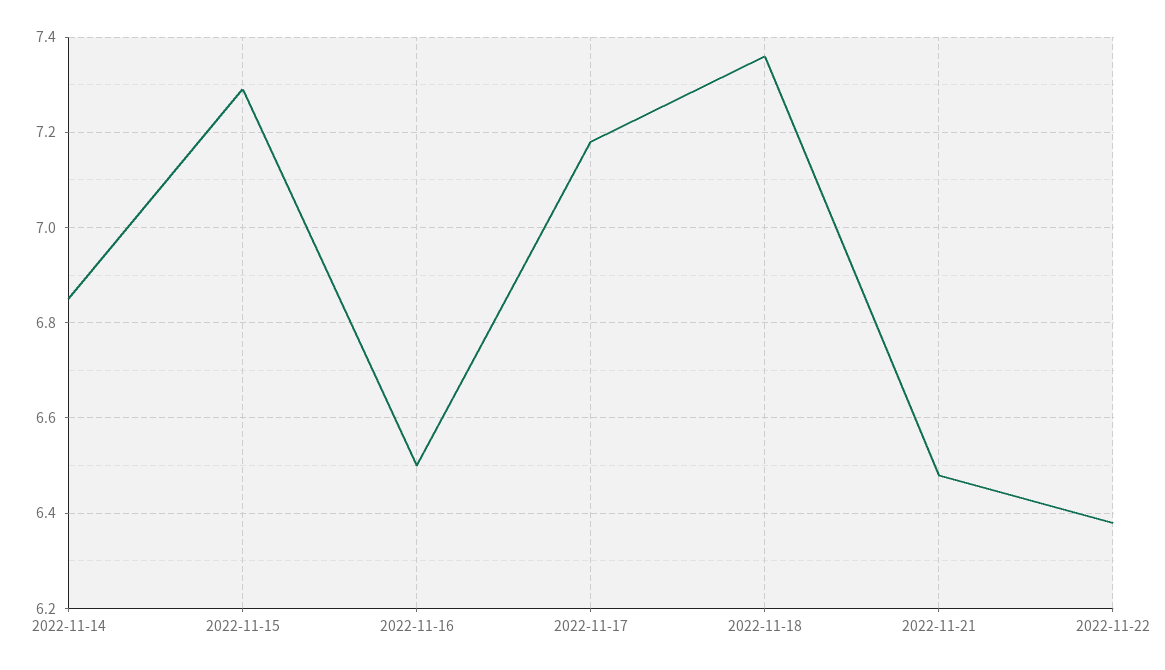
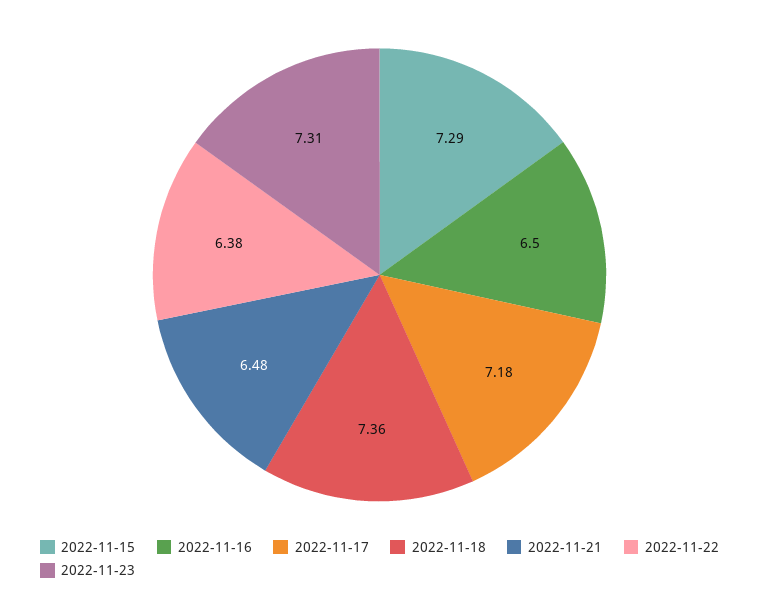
2022-11-14: 6.85 -> none
2022-11-23: none -> 7.31

